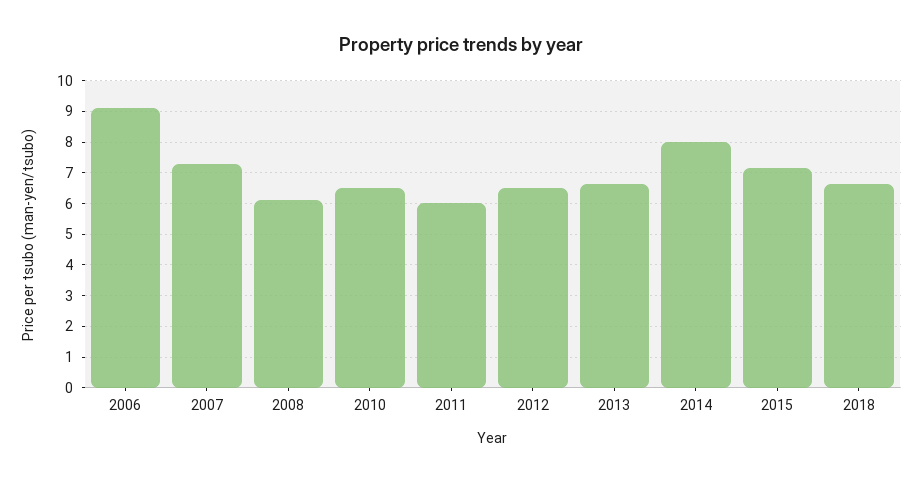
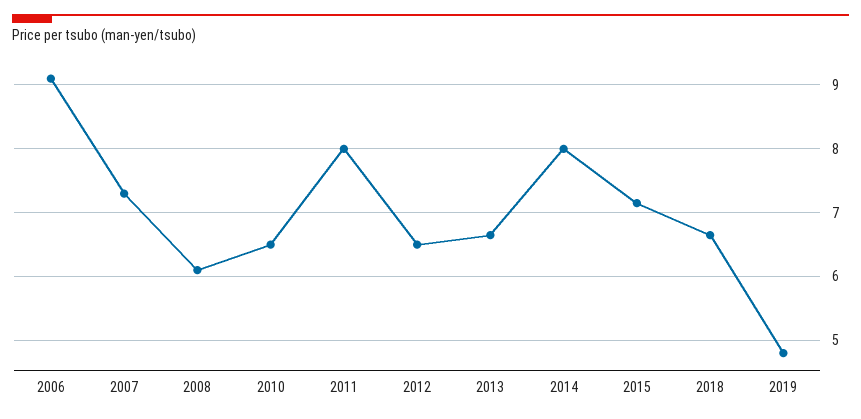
2011: 6 -> 8
2019: none -> 4.8

